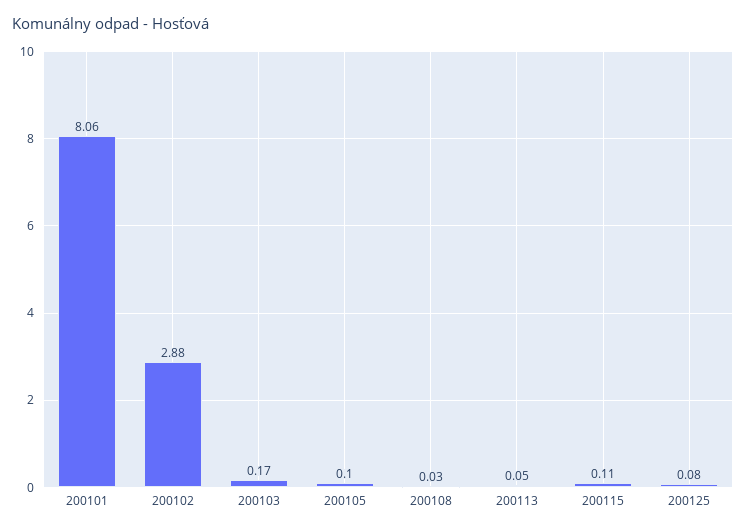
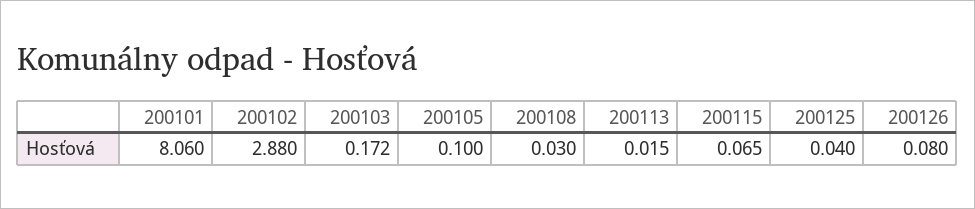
200113: 0.05 -> 0.015
200115: 0.11 -> 0.065
200125: 0.08 -> 0.04
200126: none -> 0.08

